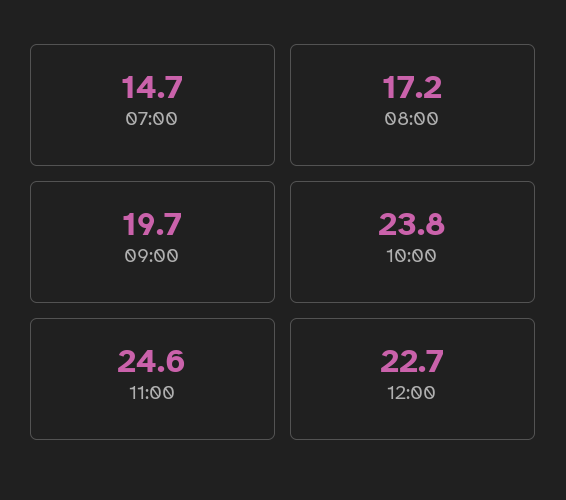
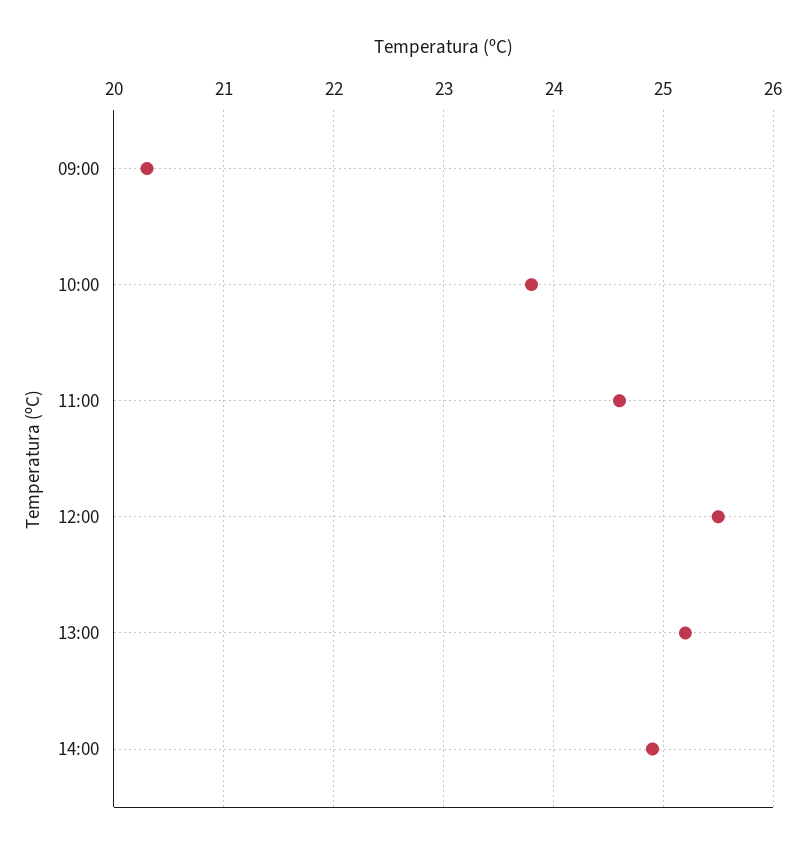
07:00: 14.7 -> none
08:00: 17.2 -> none
09:00: 19.7 -> 20.3
12:00: 22.7 -> 25.5
13:00: none -> 25.2
14:00: none -> 24.9

